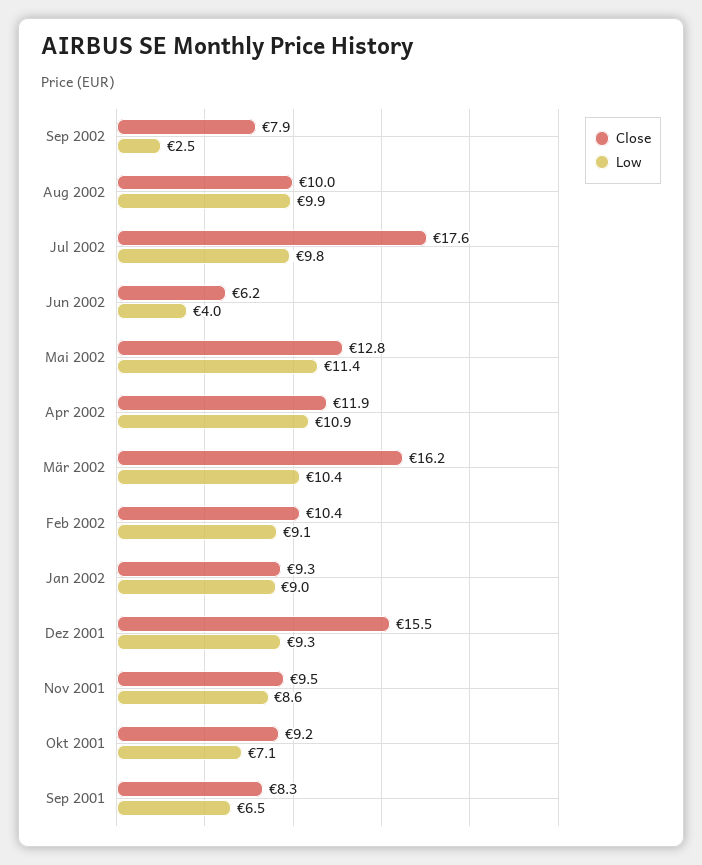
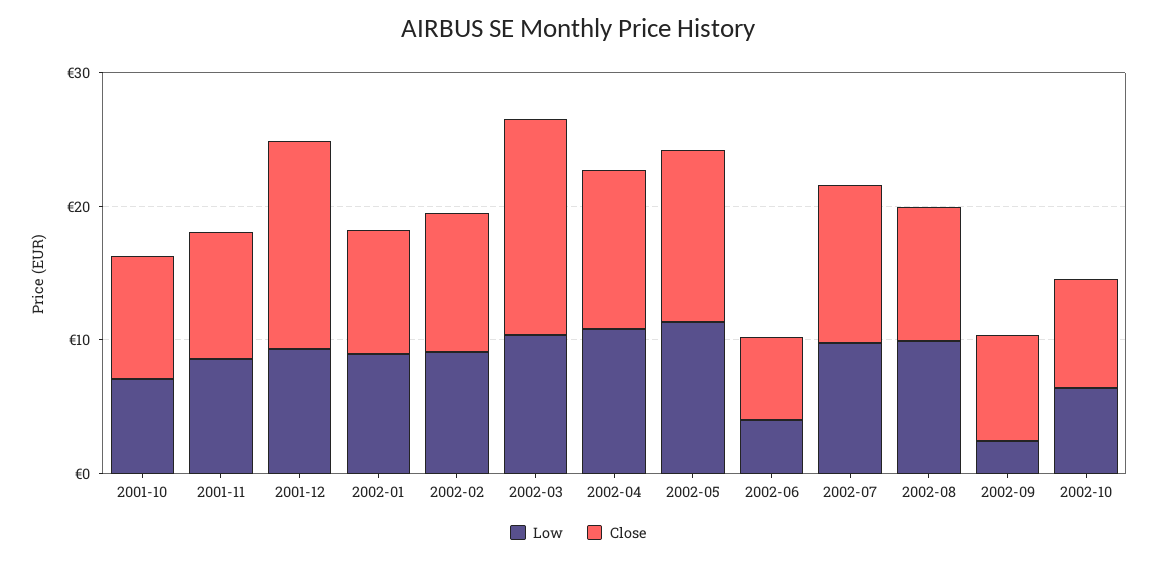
Close, Jul 2002: 17.6 -> 12
Close, Sep 2001: 8.3 -> none
Low, Sep 2001: 6.5 -> none
Low, 2002-10: none -> 6
Close, 2002-10: none -> 8

